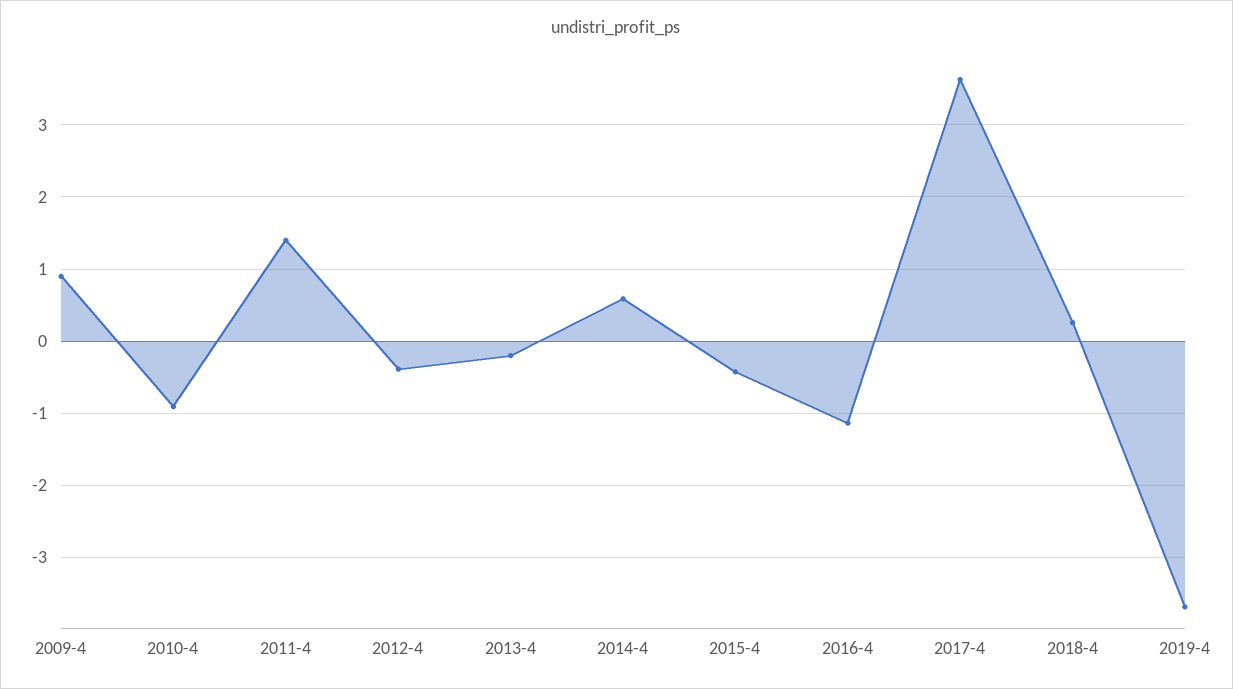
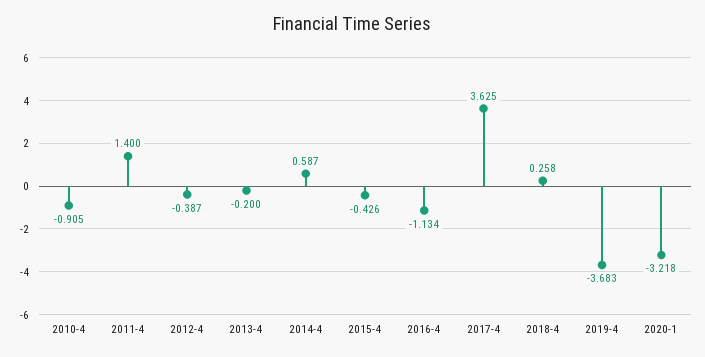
2009-4: 0.9 -> none
2020-1: none -> -3.218

